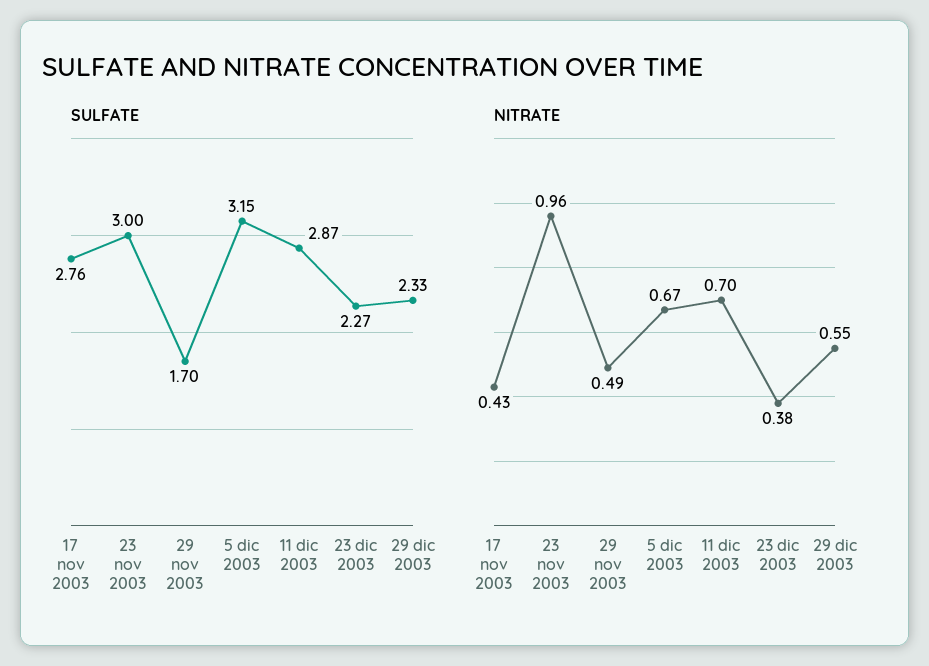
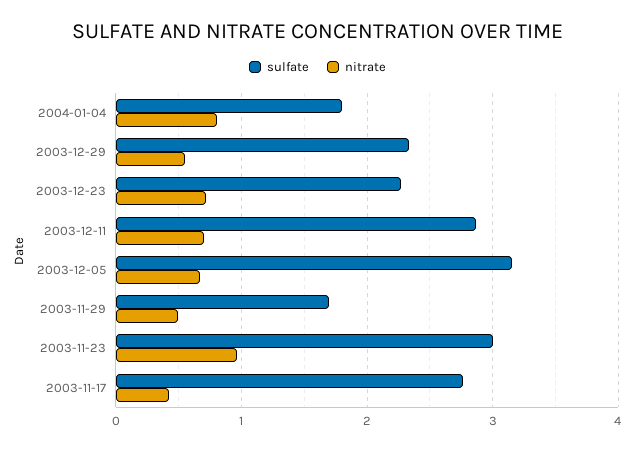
NITRATE, 23 dic 2003: 0.38 -> 0.7
SULFATE, 2004-01-04: none -> 1.8
NITRATE, 2004-01-04: none -> 0.8

